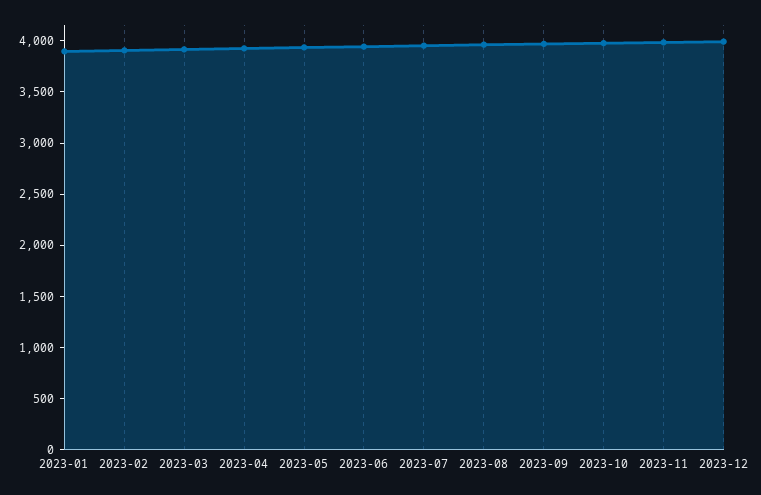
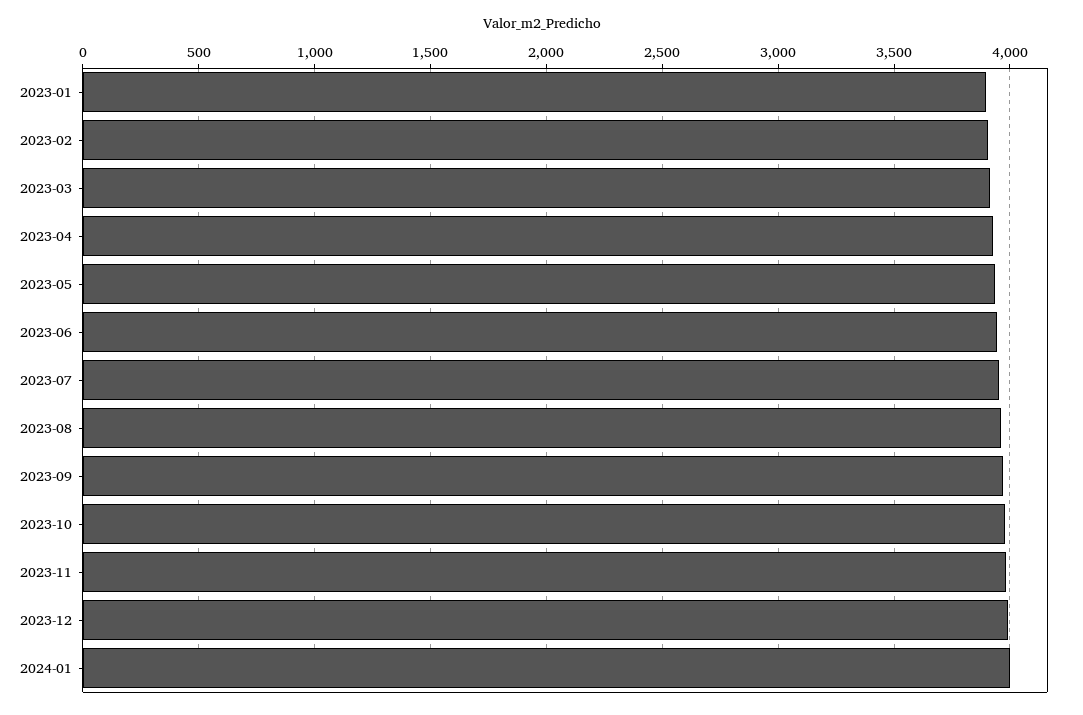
2024-01: none -> 4000

